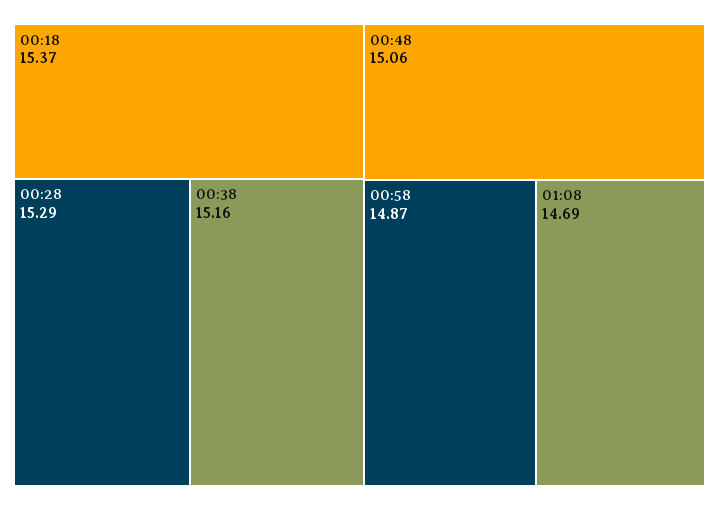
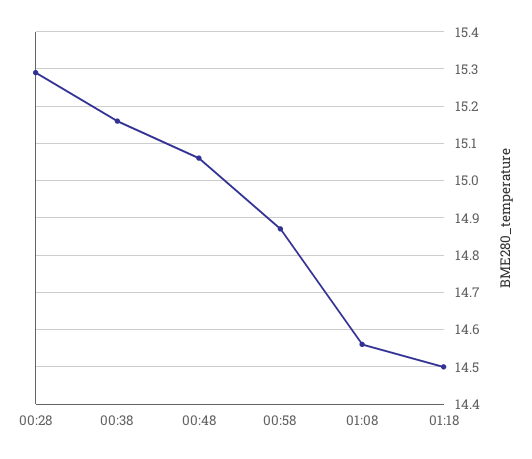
00:18: 15.37 -> none
01:08: 14.69 -> 14.55
01:18: none -> 14.5

